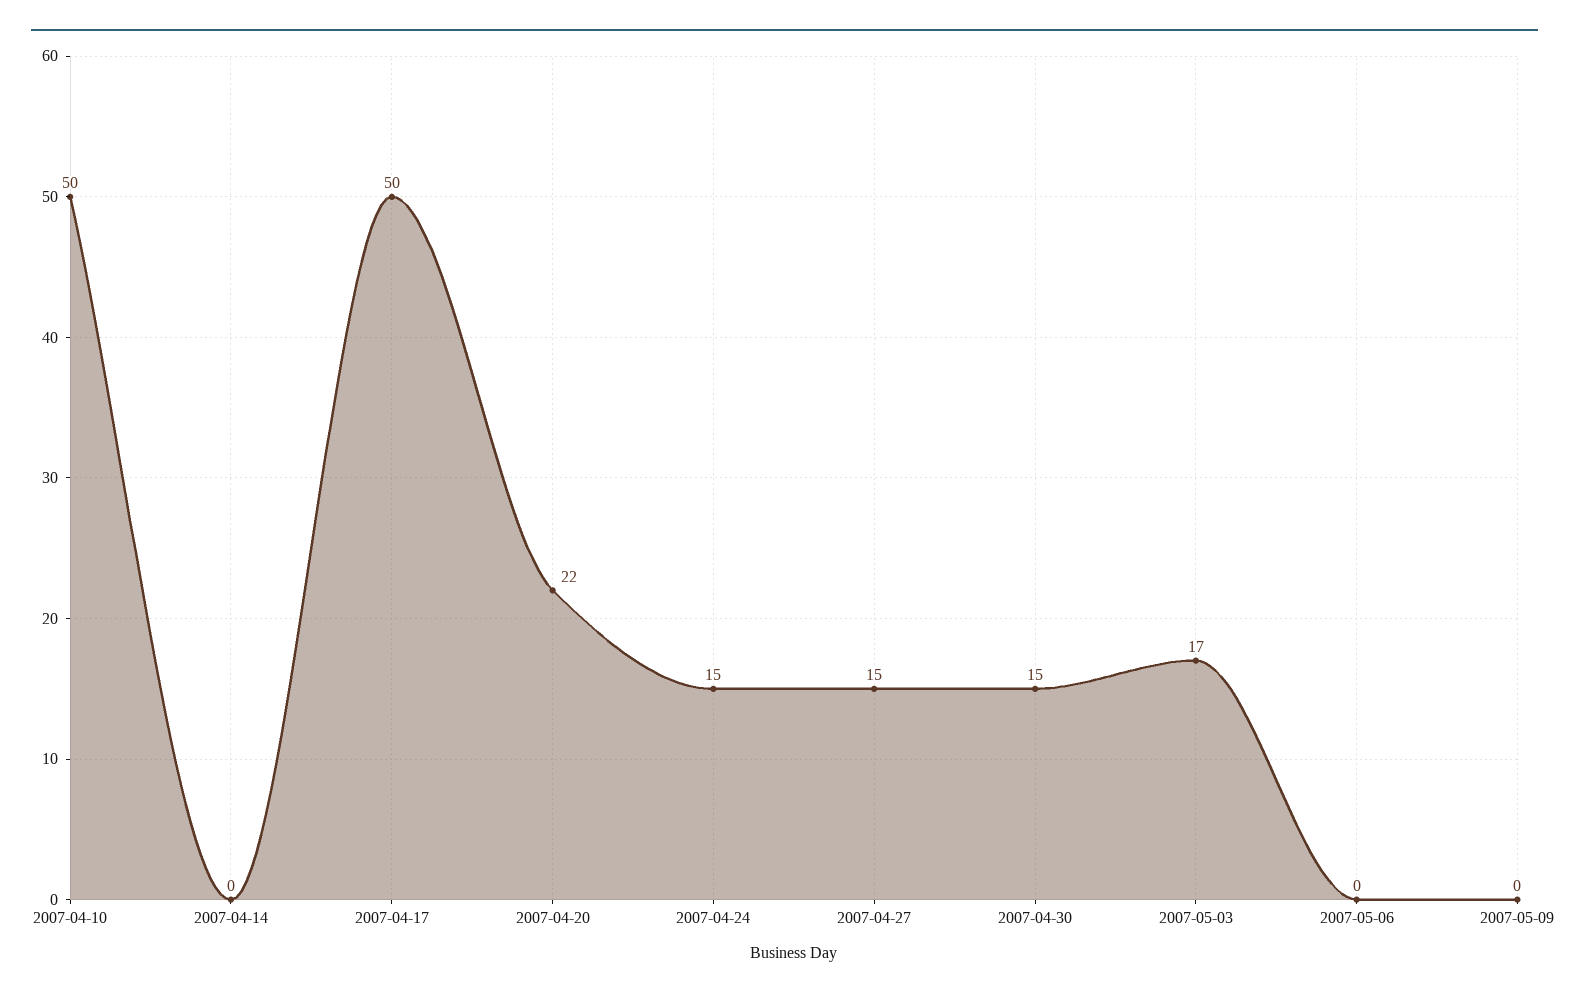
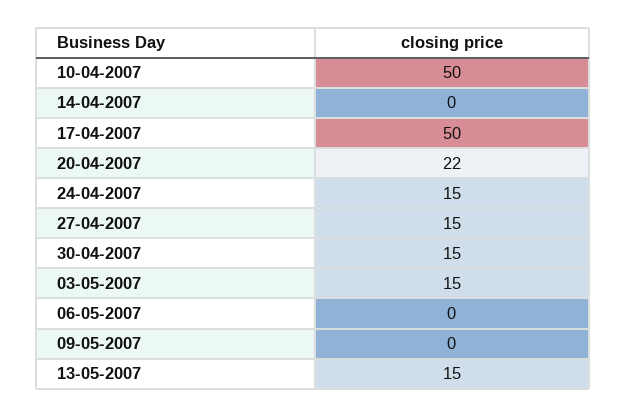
2007-05-03: 17 -> 15
13-05-2007: none -> 15

